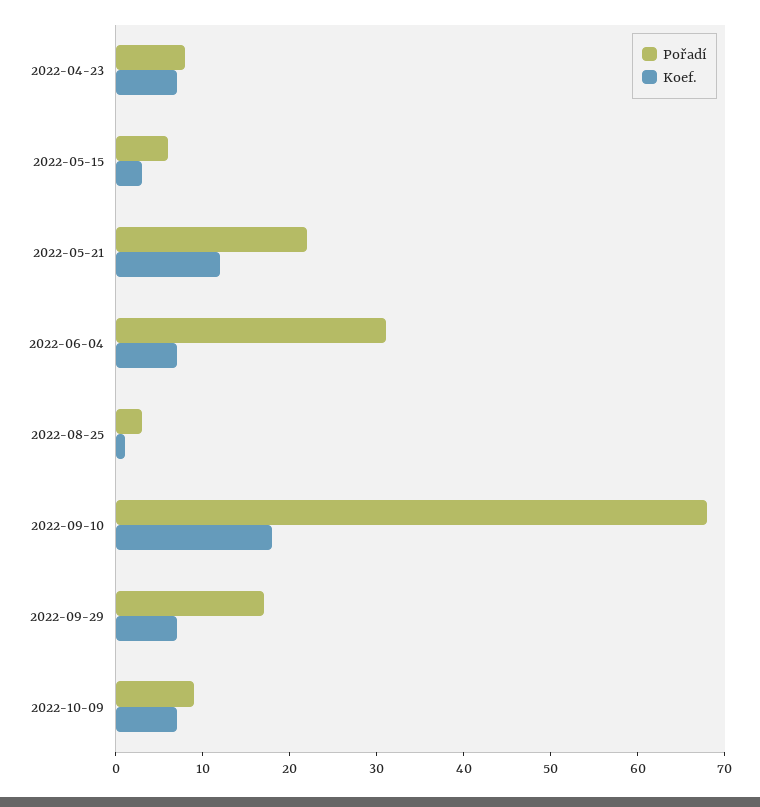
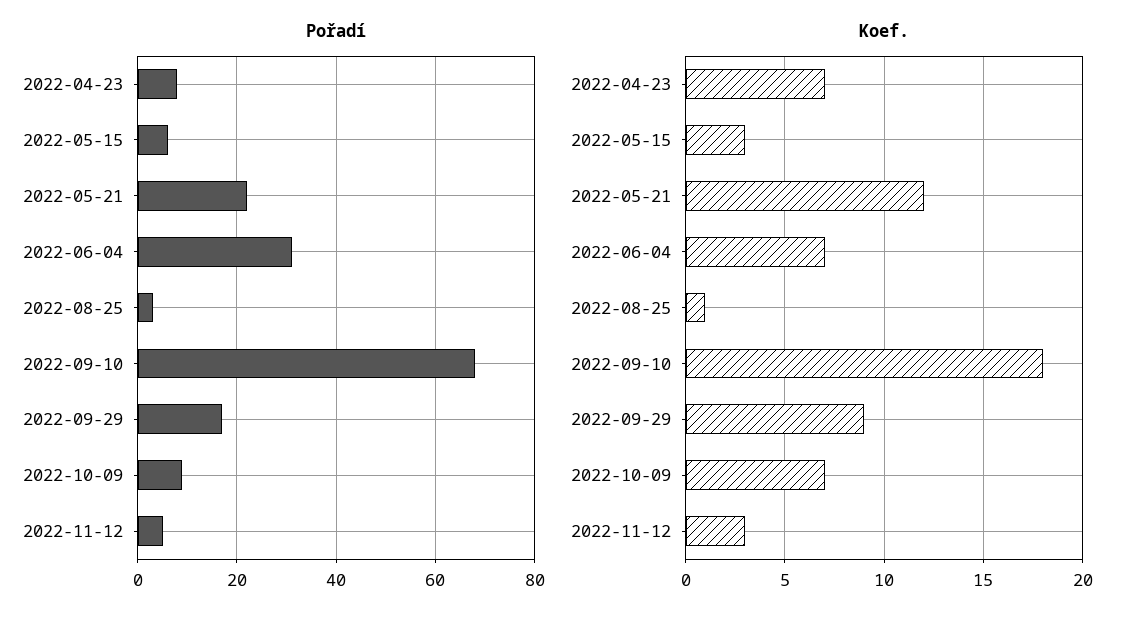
Koef., 2022-09-29: 7 -> 9
Pořadí, 2022-11-12: none -> 5
Koef., 2022-11-12: none -> 3

